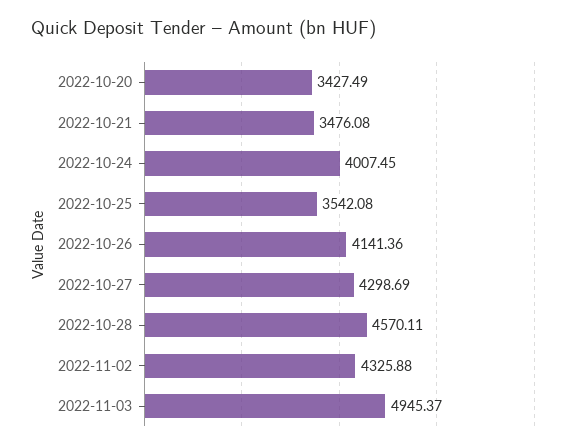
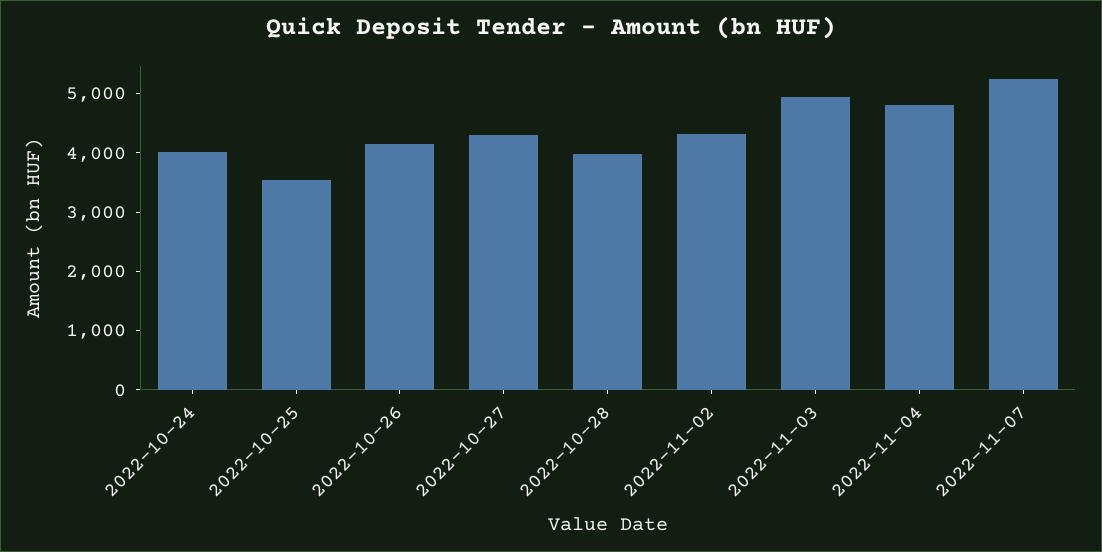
2022-10-20: 3427.49 -> none
2022-10-21: 3476.08 -> none
2022-10-28: 4570.11 -> 4000
2022-11-04: none -> 4800
2022-11-07: none -> 5200

